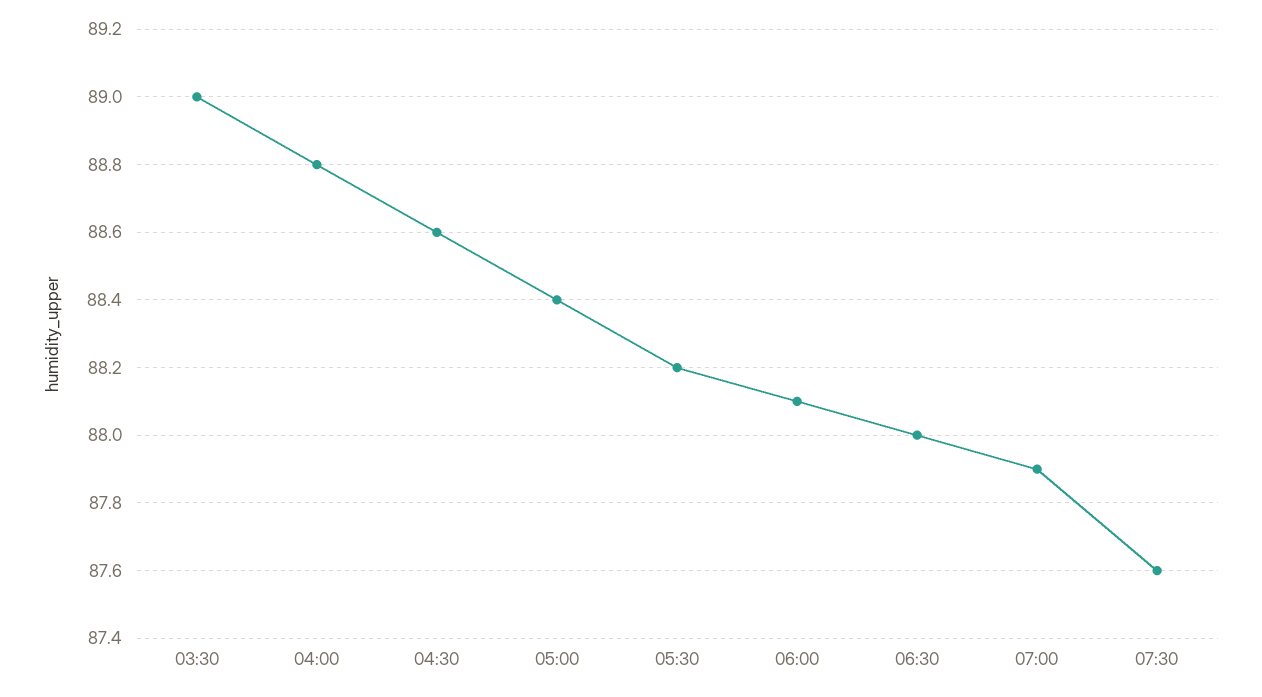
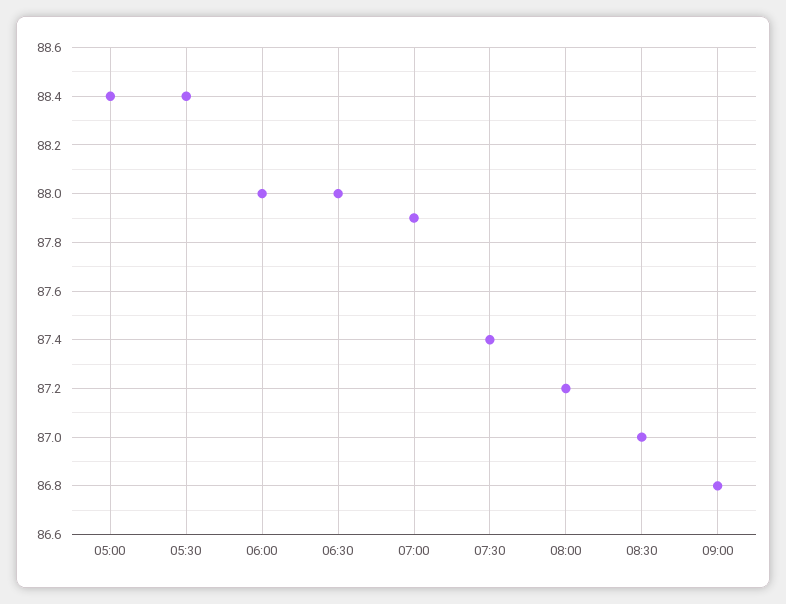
03:30: 89 -> none
04:00: 88.8 -> none
04:30: 88.6 -> none
05:30: 88.2 -> 88.4
06:00: 88.1 -> 88
07:30: 87.6 -> 87.4
08:00: none -> 87.2
08:30: none -> 87
09:00: none -> 86.8

